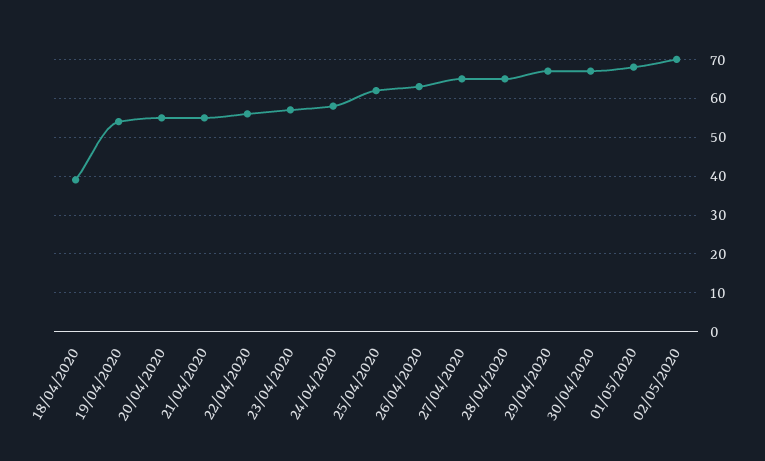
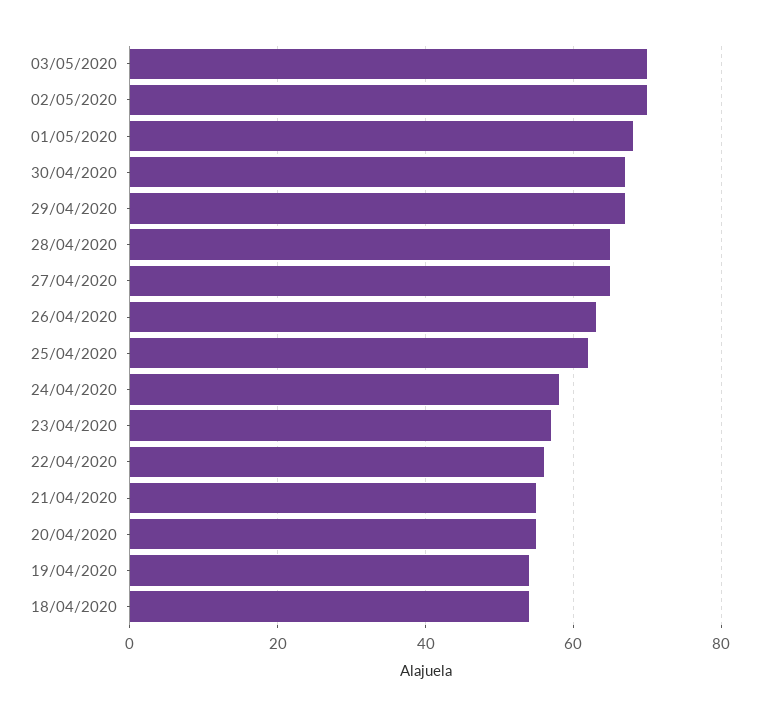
18/04/2020: 40 -> 55
03/05/2020: none -> 70

